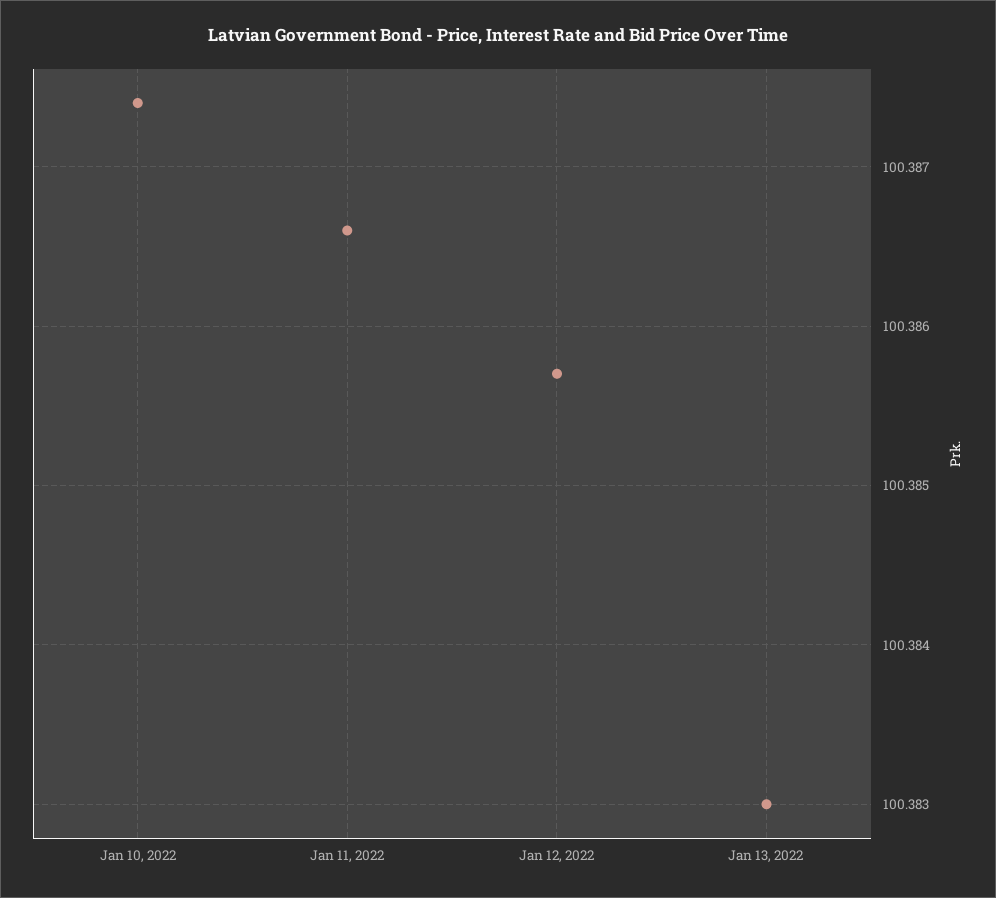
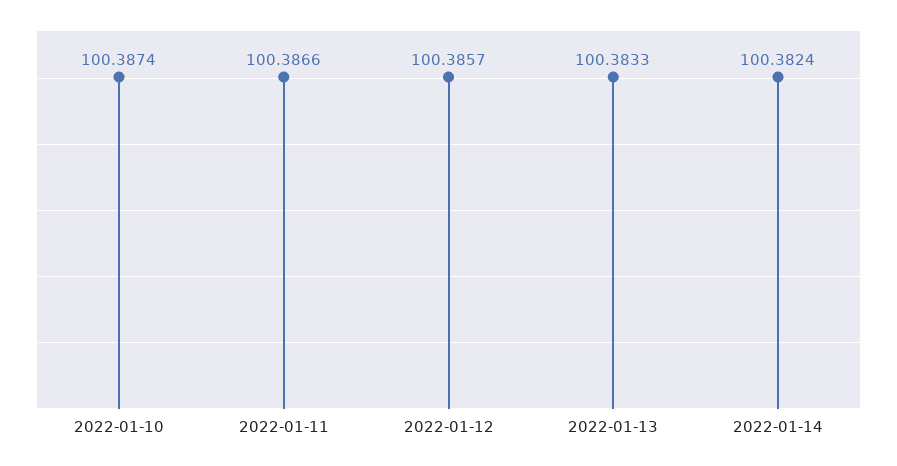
Jan 13, 2022: 100.383 -> 100.3833
2022-01-14: none -> 100.3824

